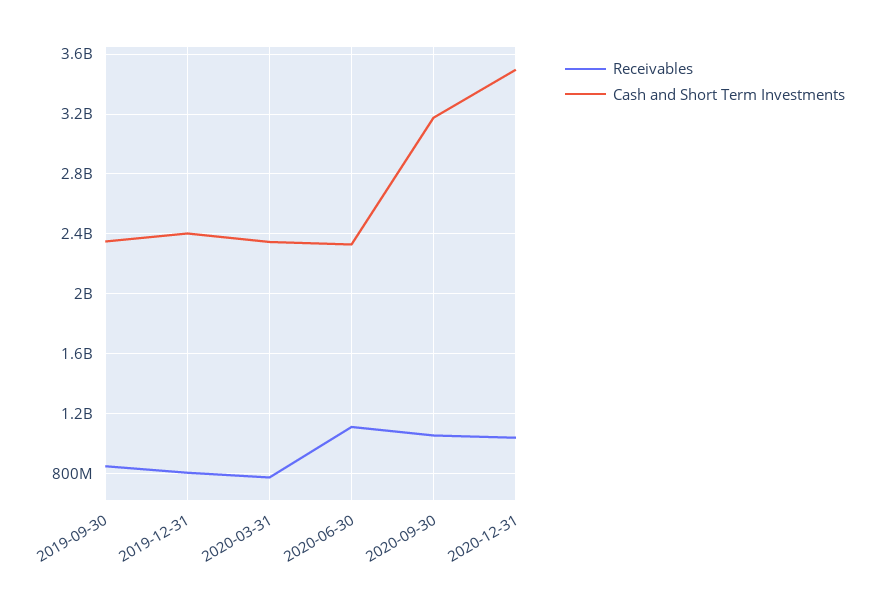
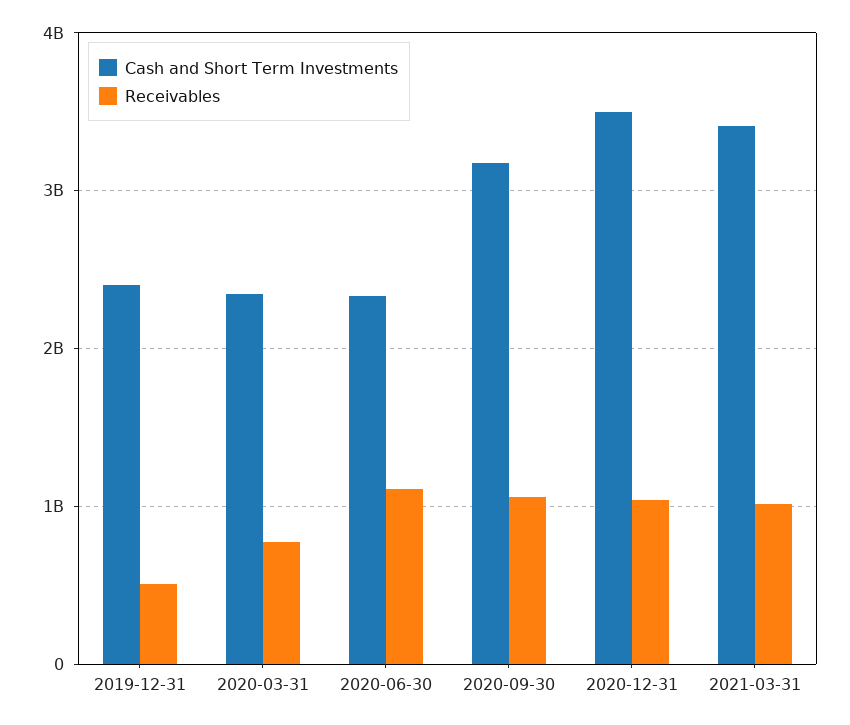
Receivables, 2019-09-30: 850000000 -> none
Cash and Short Term Investments, 2019-09-30: 2350000000 -> none
Receivables, 2019-12-31: 800000000 -> 500000000
Cash and Short Term Investments, 2021-03-31: none -> 3400000000
Receivables, 2021-03-31: none -> 1000000000

